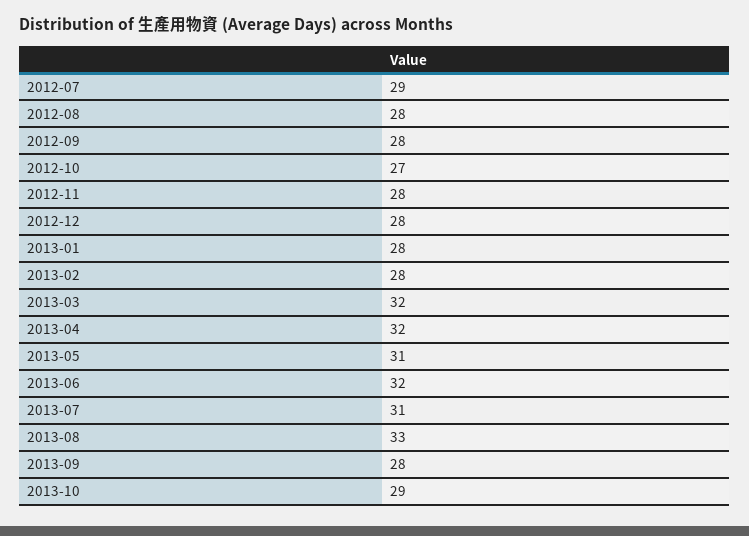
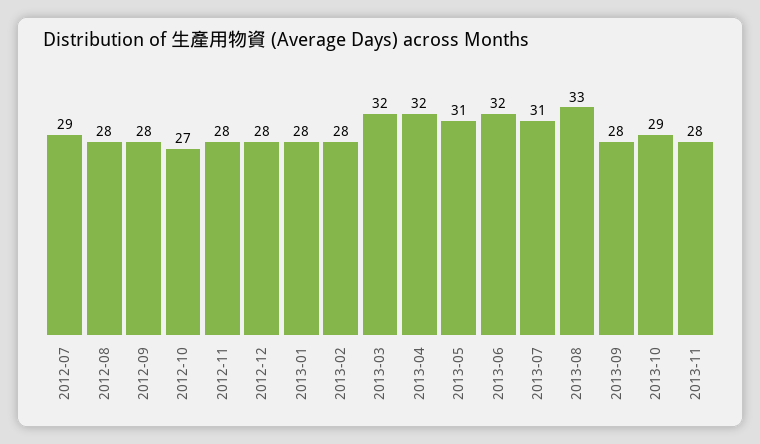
2013-11: none -> 28

